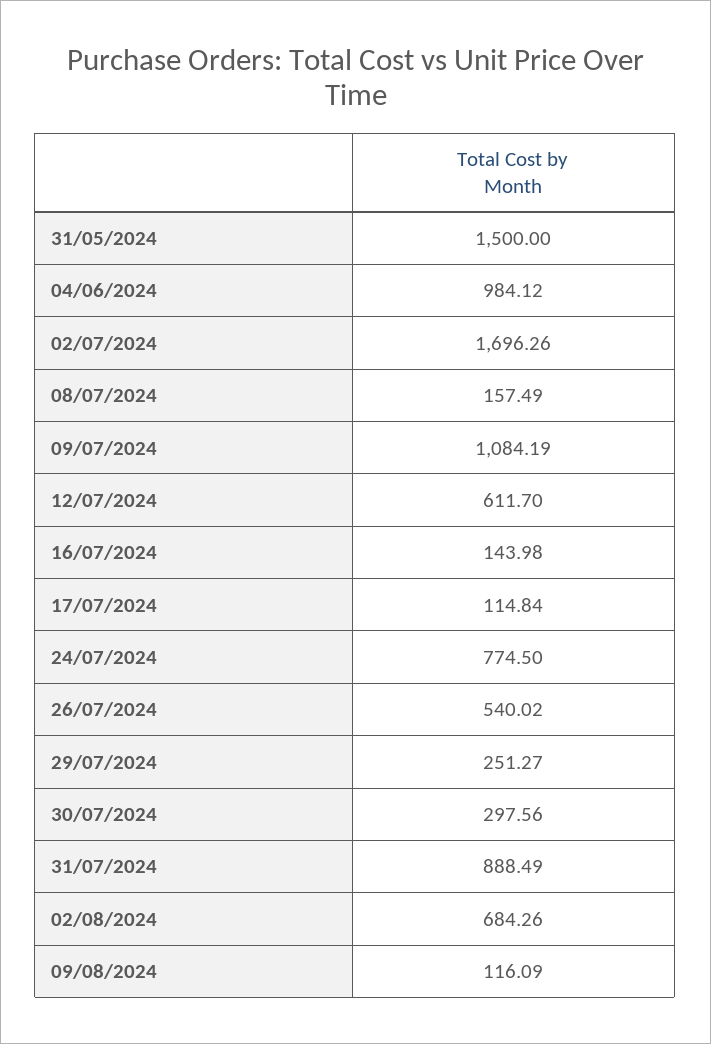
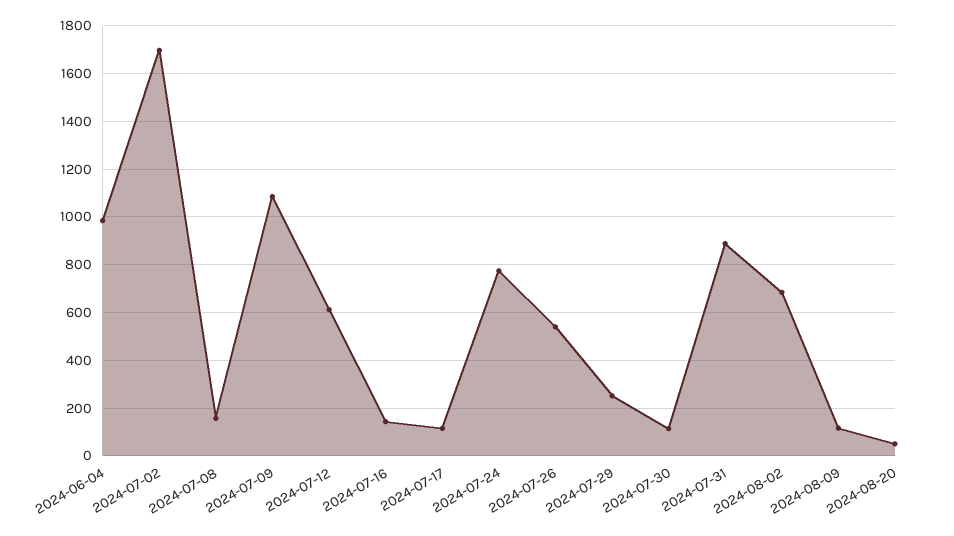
31/05/2024: 1500 -> none
30/07/2024: 297.56 -> 100
2024-08-20: none -> 50

